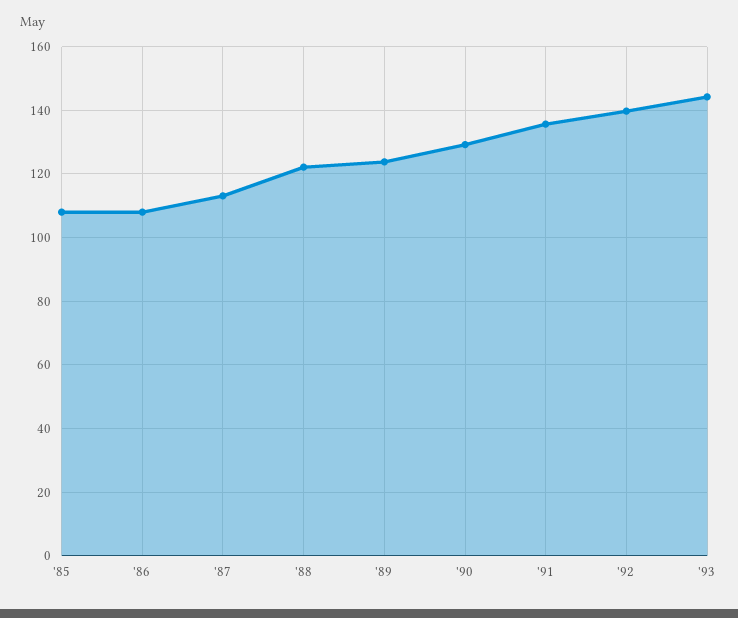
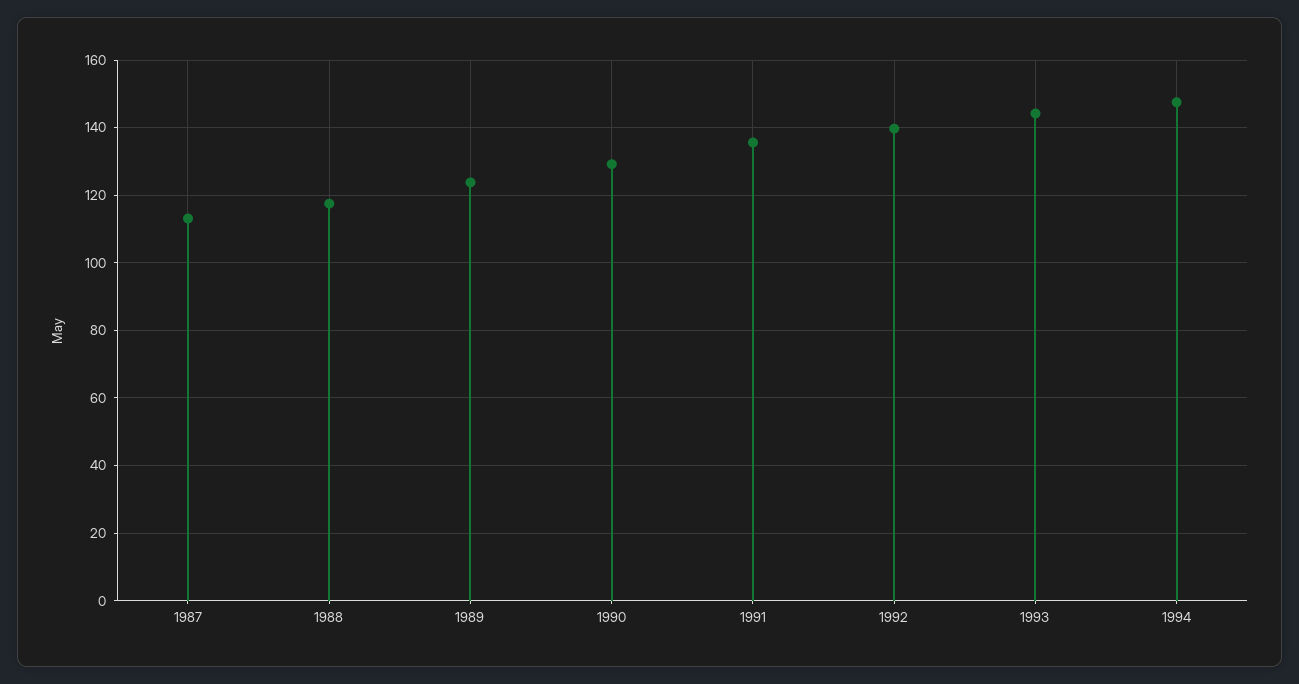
'85: 108 -> none
'86: 108 -> none
'88: 122 -> 118
1994: none -> 148

